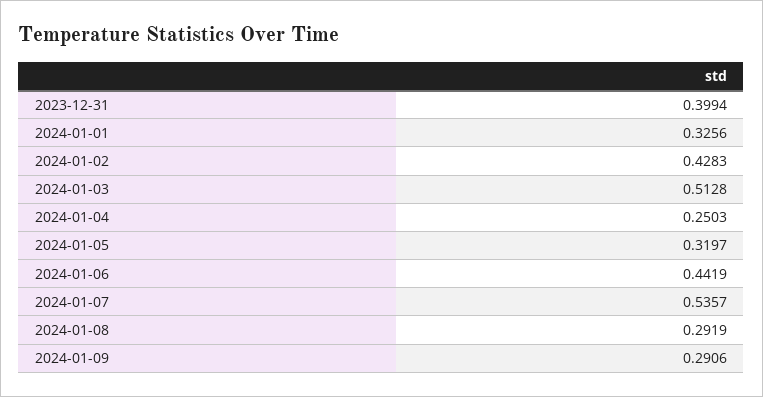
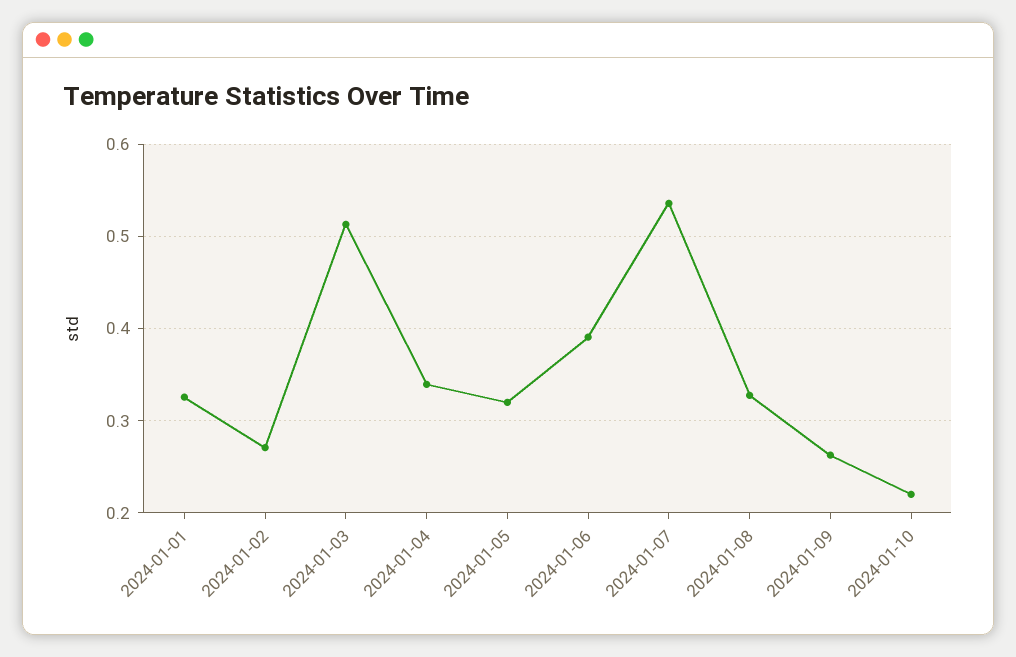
2023-12-31: 0.3994 -> none
2024-01-02: 0.4283 -> 0.27
2024-01-04: 0.2503 -> 0.34
2024-01-06: 0.4419 -> 0.39
2024-01-08: 0.2919 -> 0.33
2024-01-09: 0.2906 -> 0.26
2024-01-10: none -> 0.22

